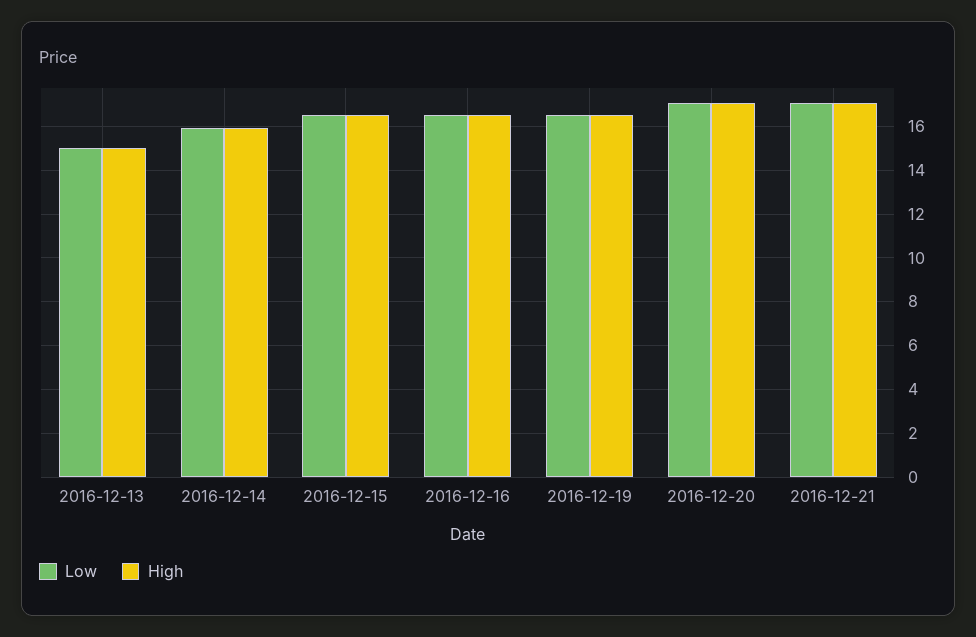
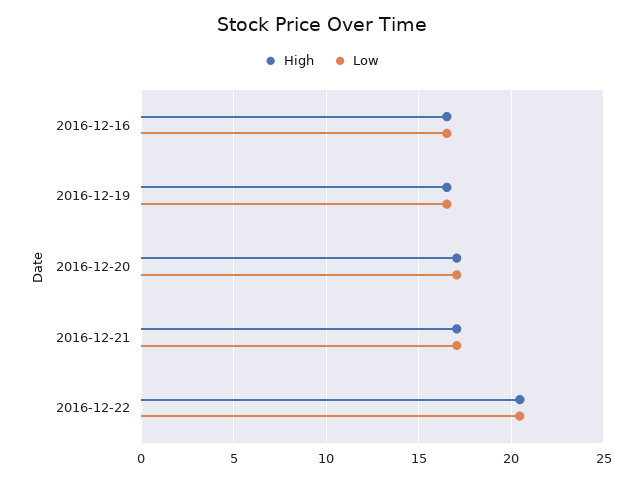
Low, 2016-12-13: 15 -> none
High, 2016-12-13: 15 -> none
Low, 2016-12-14: 16 -> none
High, 2016-12-14: 16 -> none
Low, 2016-12-15: 16.5 -> none
High, 2016-12-15: 16.5 -> none
High, 2016-12-22: none -> 20.5
Low, 2016-12-22: none -> 20.5

